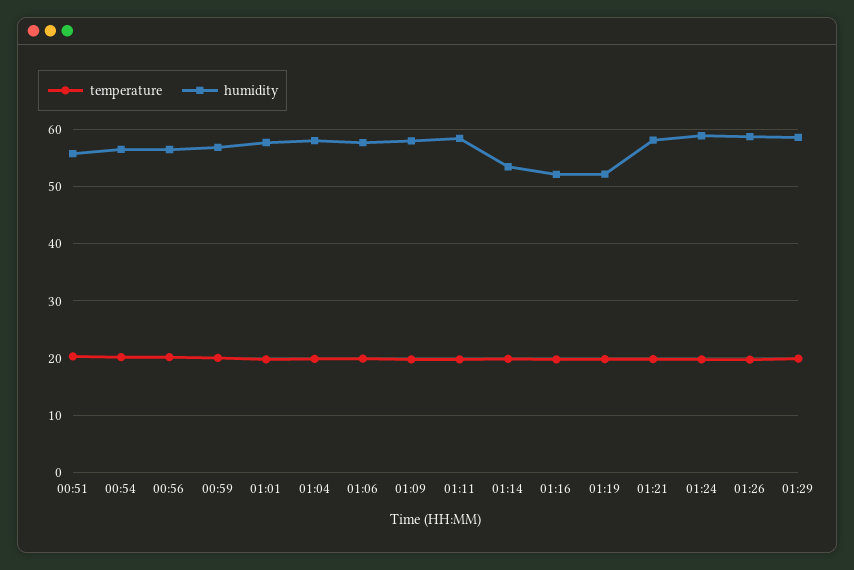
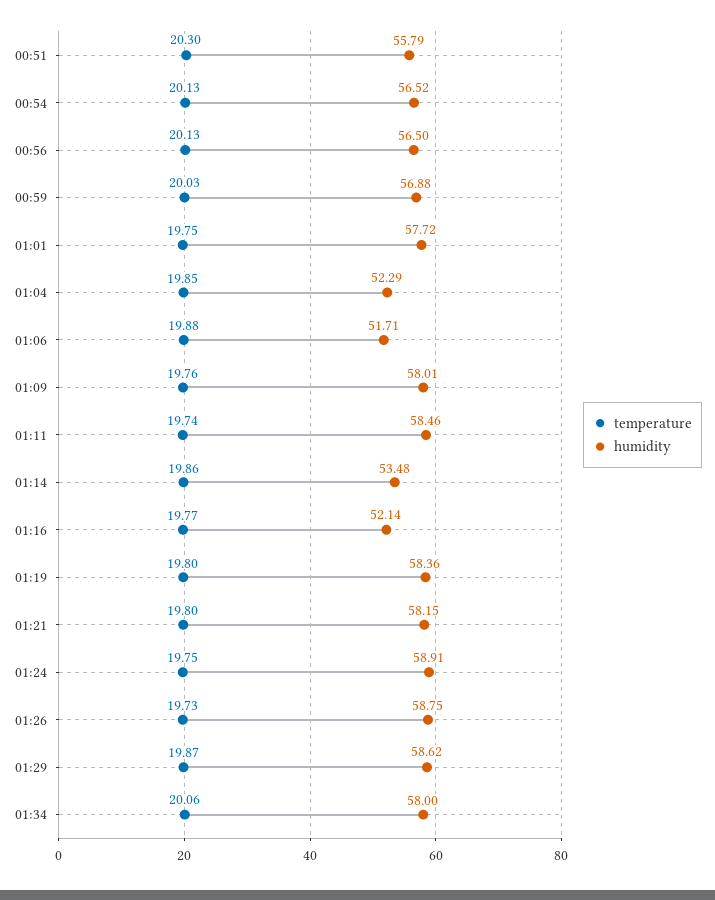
humidity, 01:04: 58 -> 52.29
humidity, 01:06: 58 -> 51.71
humidity, 01:19: 52 -> 58.36
temperature, 01:34: none -> 20.06
humidity, 01:34: none -> 58

